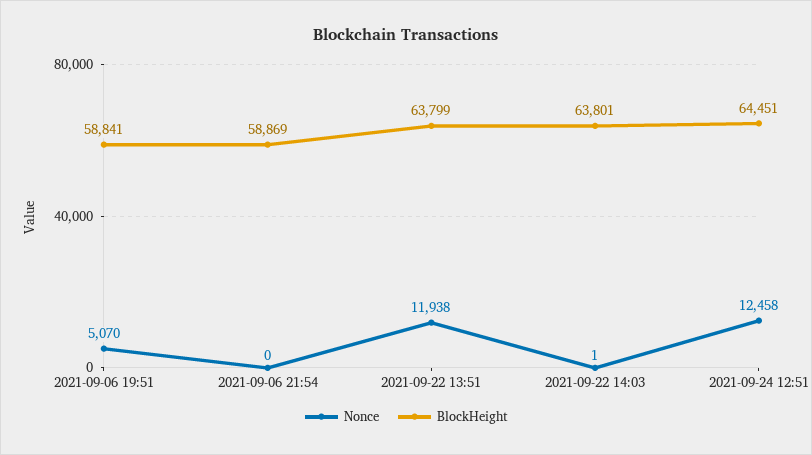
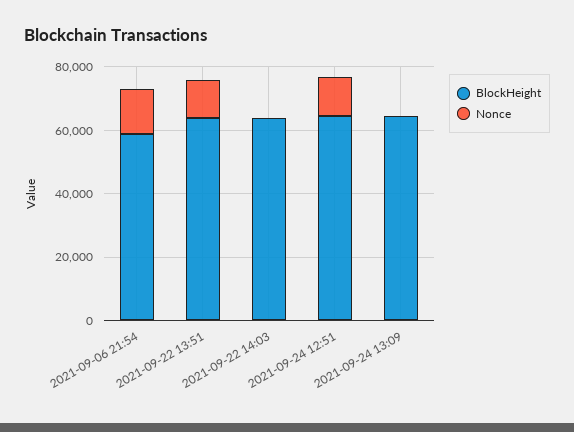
Nonce, 2021-09-06 19:51: 5070 -> none
BlockHeight, 2021-09-06 19:51: 58841 -> none
Nonce, 2021-09-06 21:54: 0 -> 15000
BlockHeight, 2021-09-24 13:09: none -> 65000
Nonce, 2021-09-24 13:09: none -> 0

